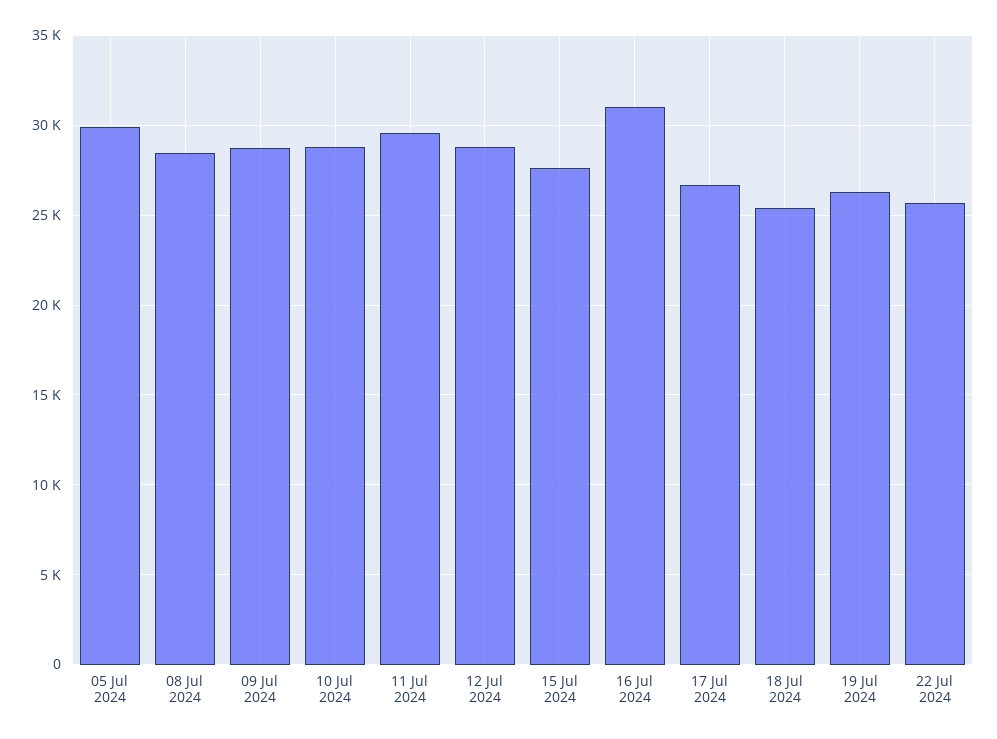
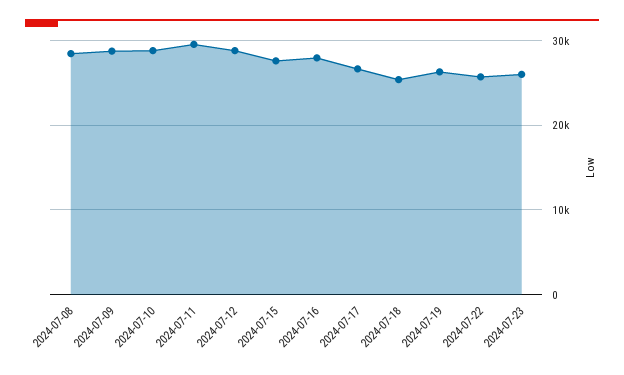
05 Jul 2024: 30000 -> none
16 Jul 2024: 31000 -> 28000
2024-07-23: none -> 26000

